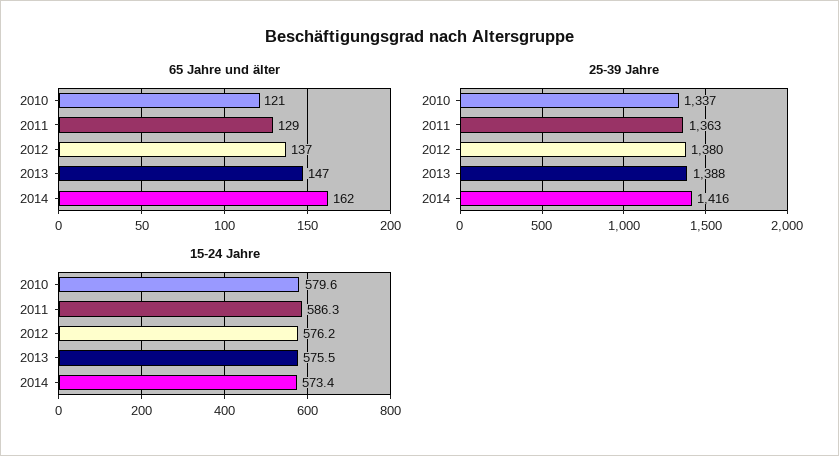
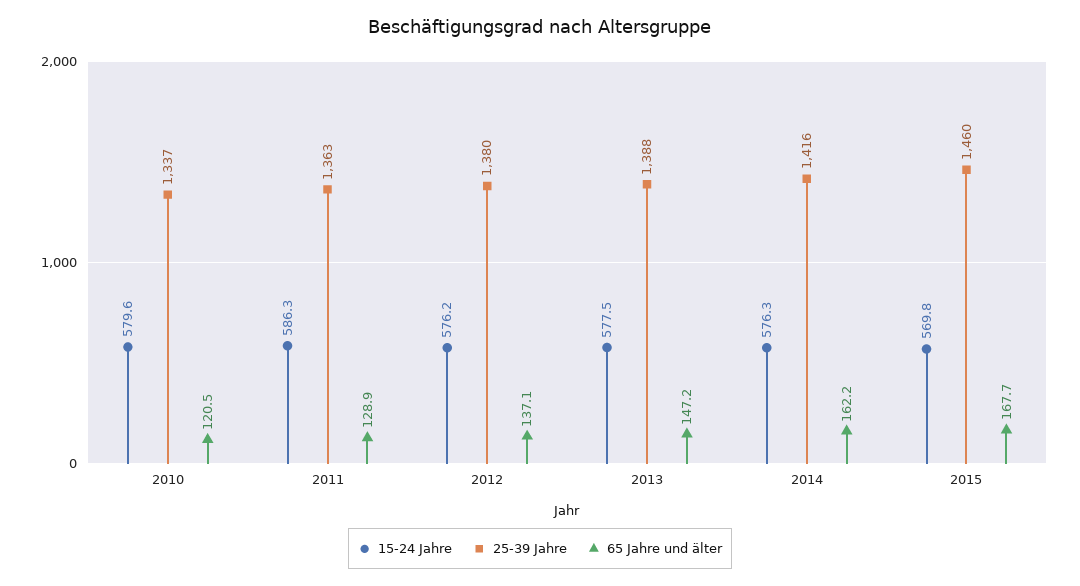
15-24 Jahre, 2013: 575.5 -> 577.5
15-24 Jahre, 2014: 573.4 -> 576.3
15-24 Jahre, 2015: none -> 569.8
25-39 Jahre, 2015: none -> 1460
65 Jahre und älter, 2015: none -> 167.7

